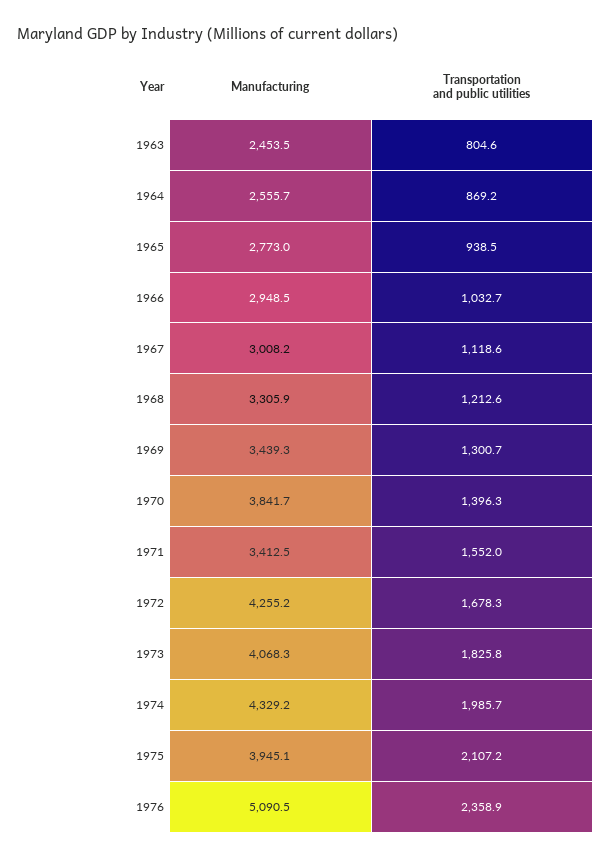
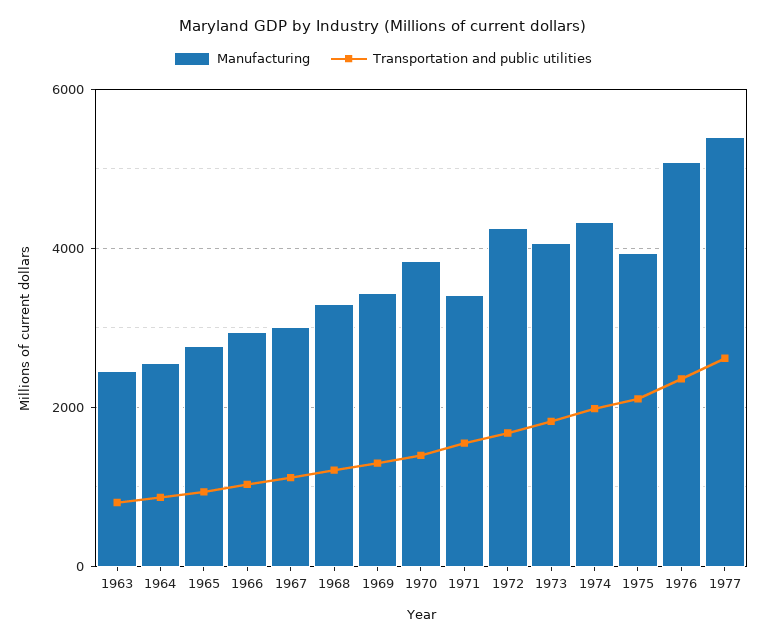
Manufacturing, 1977: none -> 5400
Transportation and public utilities, 1977: none -> 2600

